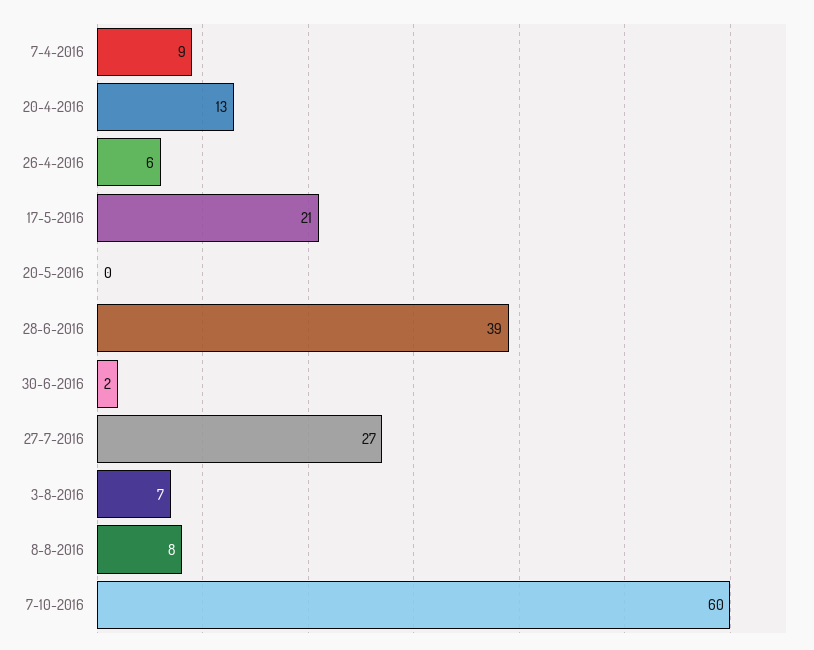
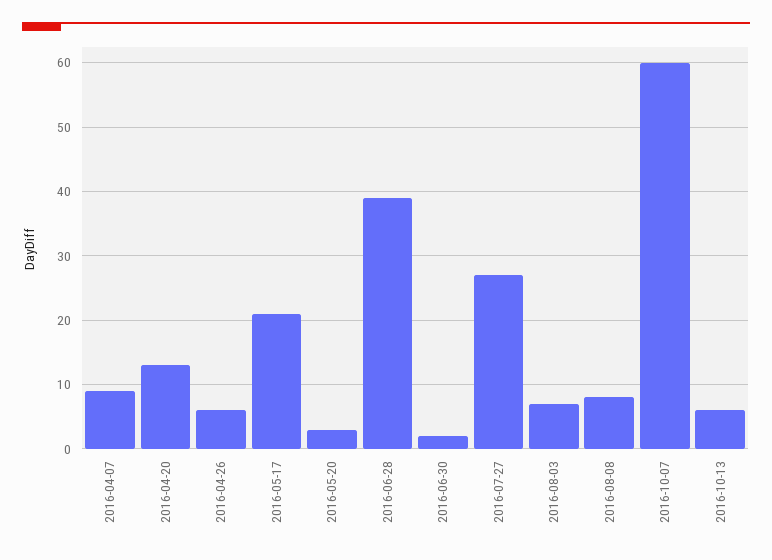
20-5-2016: 0 -> 3
2016-10-13: none -> 6

